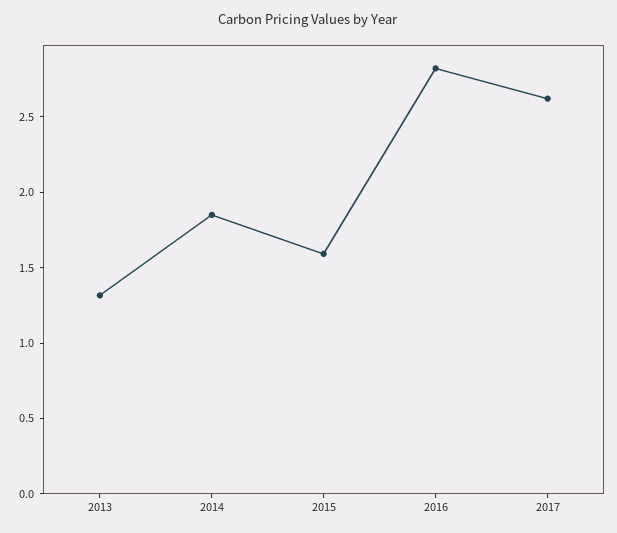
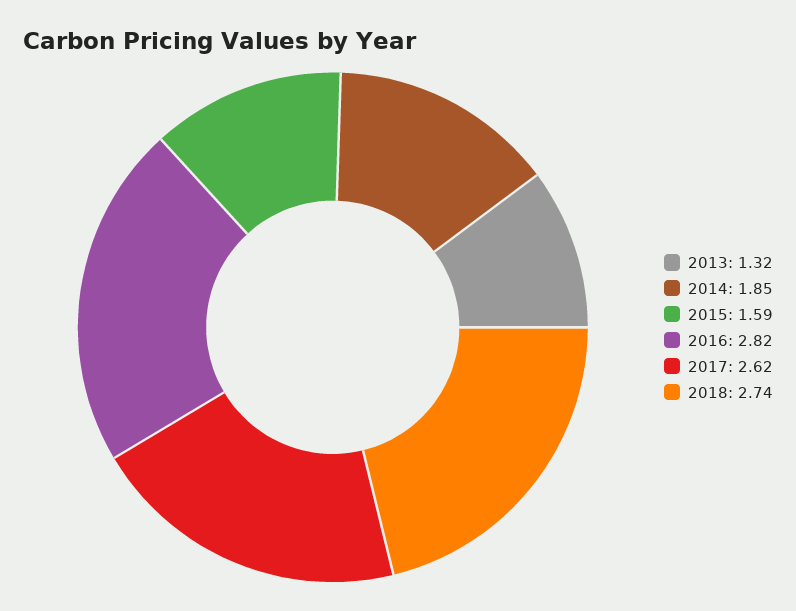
2018: none -> 2.74

